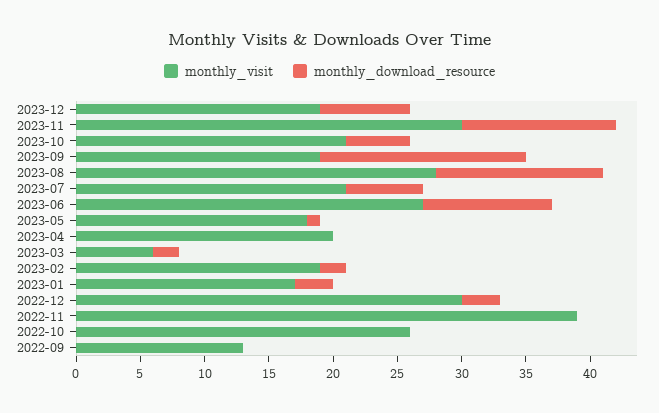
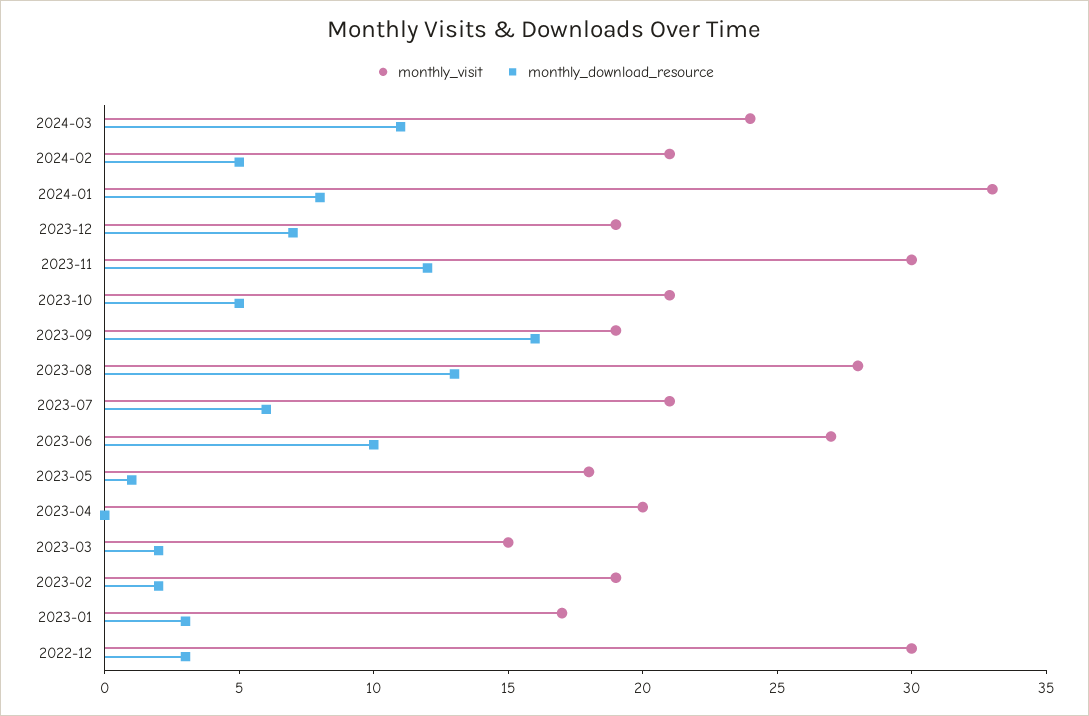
monthly_visit, 2023-03: 6 -> 15
monthly_visit, 2022-11: 39 -> none
monthly_download_resource, 2022-11: 0 -> none
monthly_visit, 2022-10: 26 -> none
monthly_download_resource, 2022-10: 0 -> none
monthly_visit, 2022-09: 13 -> none
monthly_download_resource, 2022-09: 0 -> none
monthly_visit, 2024-03: none -> 24
monthly_download_resource, 2024-03: none -> 11
monthly_visit, 2024-02: none -> 21
monthly_download_resource, 2024-02: none -> 5
monthly_visit, 2024-01: none -> 33
monthly_download_resource, 2024-01: none -> 8

